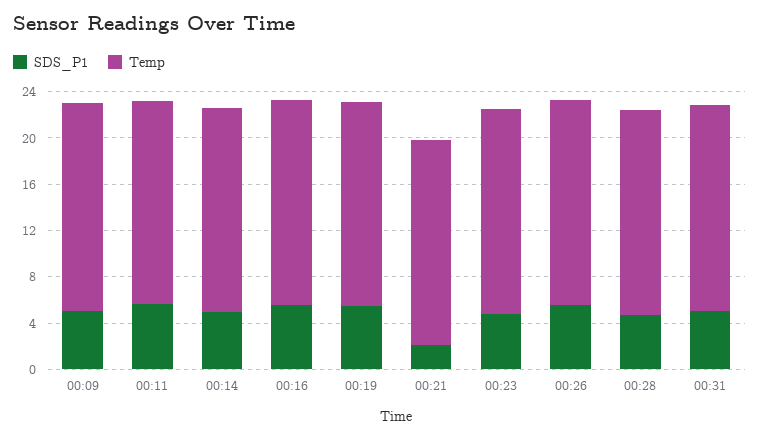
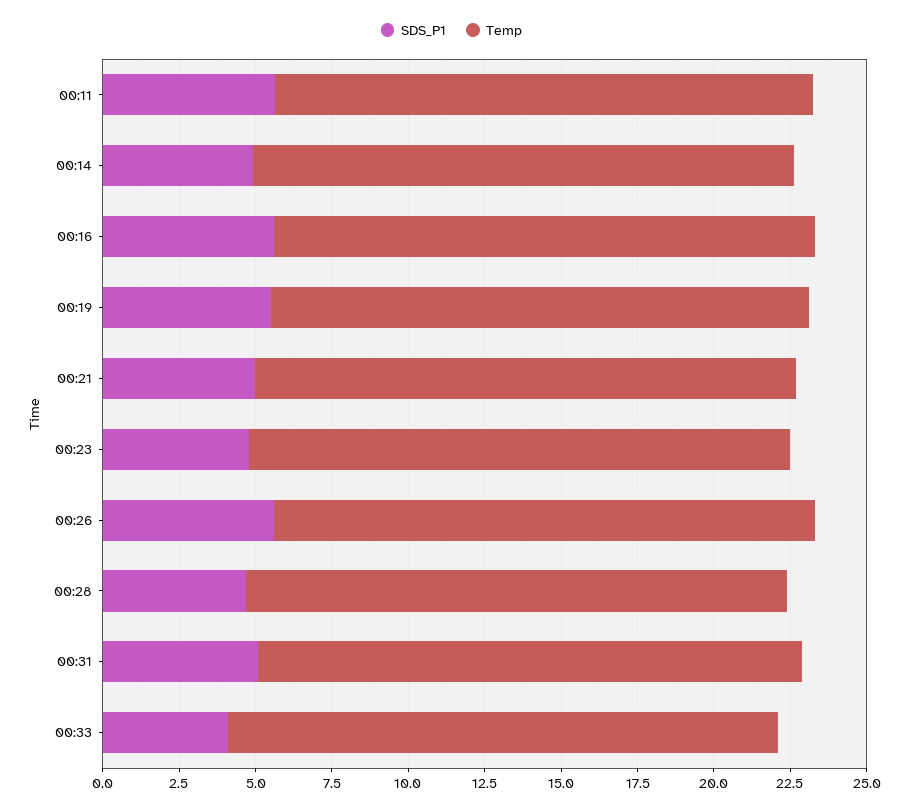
SDS_P1, 00:09: 5 -> none
Temp, 00:09: 18 -> none
SDS_P1, 00:21: 2 -> 5
SDS_P1, 00:33: none -> 4
Temp, 00:33: none -> 18

